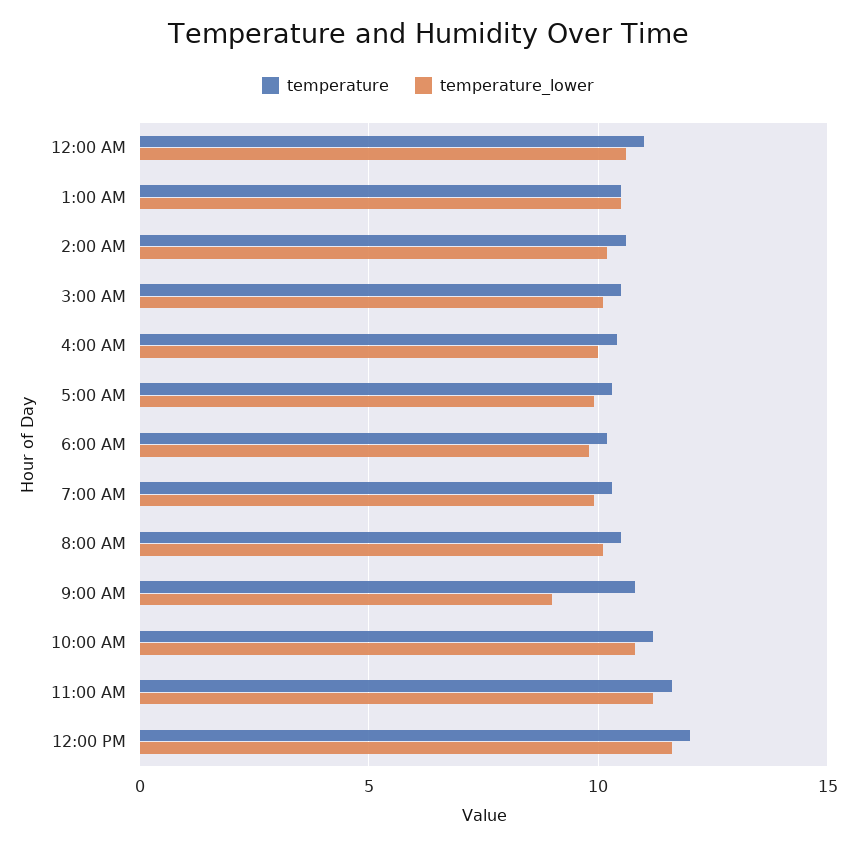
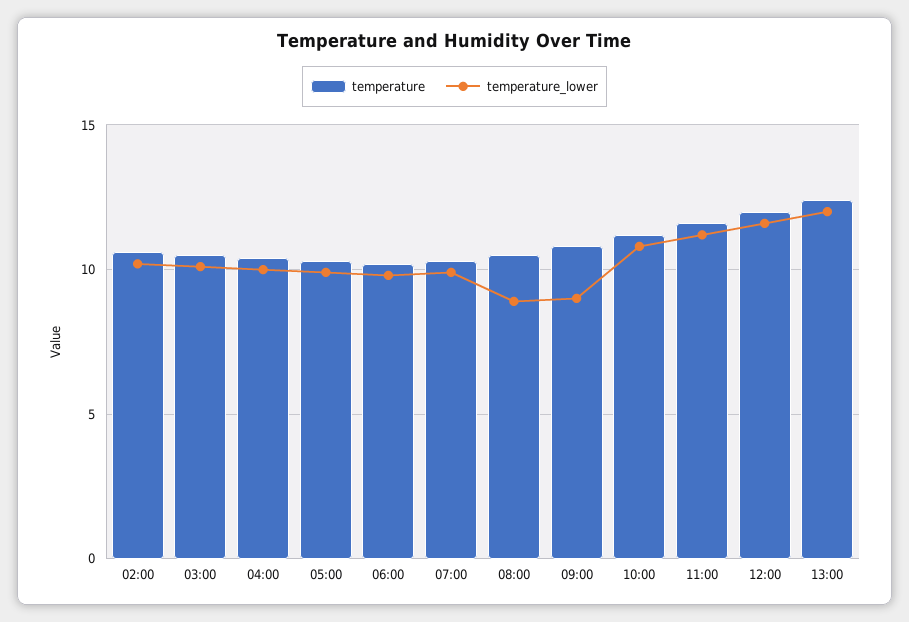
temperature, 12:00 AM: 11 -> none
temperature_lower, 12:00 AM: 10.5 -> none
temperature, 1:00 AM: 10.5 -> none
temperature_lower, 1:00 AM: 10.5 -> none
temperature_lower, 8:00 AM: 10 -> 9
temperature, 13:00: none -> 12.5
temperature_lower, 13:00: none -> 12

